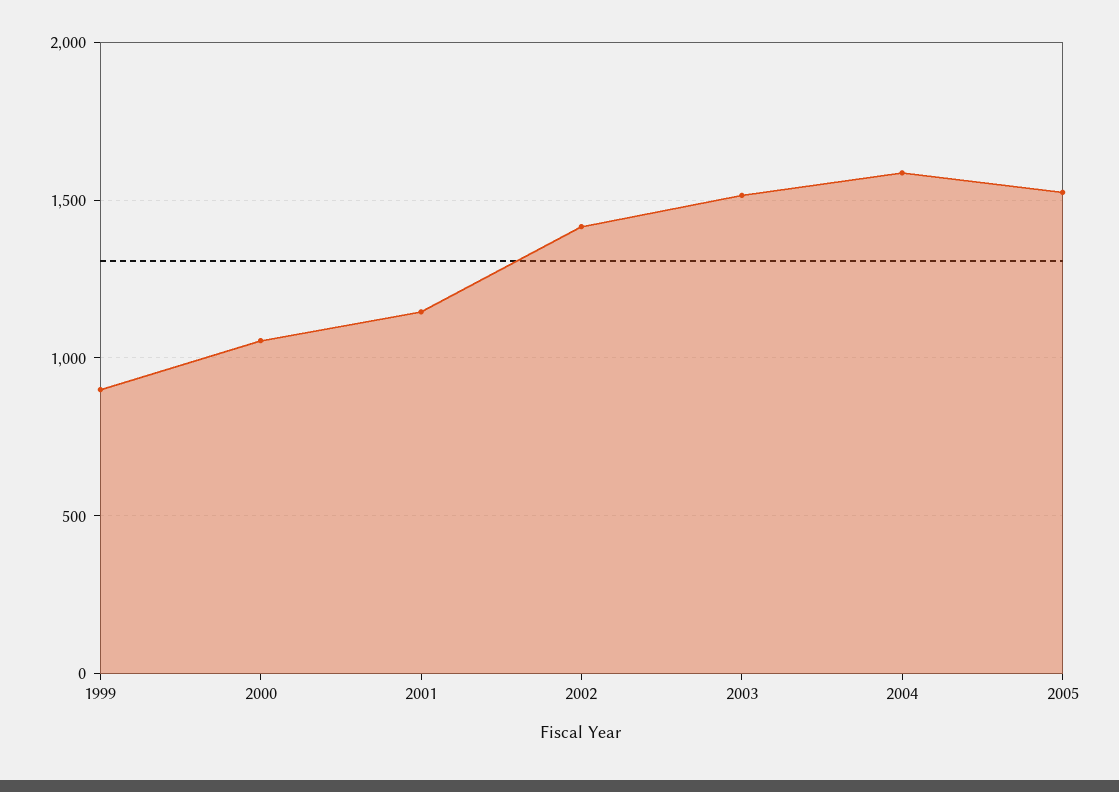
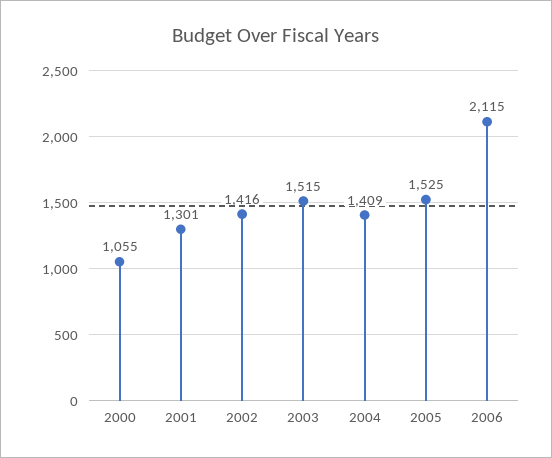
1999: 900 -> none
2001: 1150 -> 1301
2004: 1600 -> 1409
2006: none -> 2115

